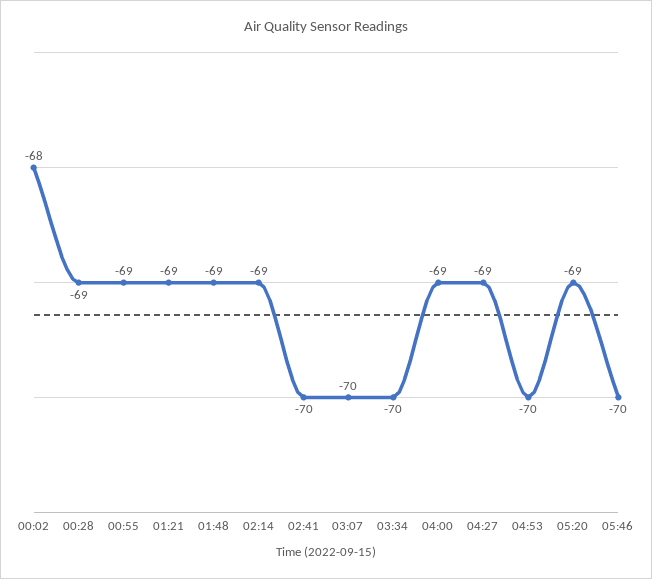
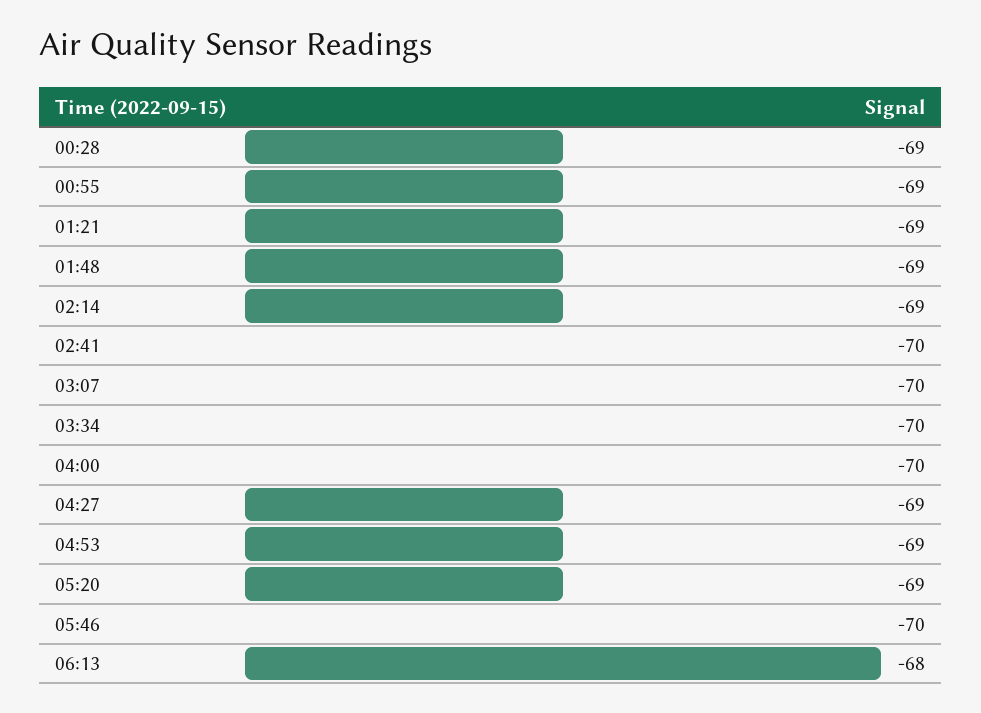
00:02: -68 -> none
04:00: -69 -> -70
04:53: -70 -> -69
06:13: none -> -68

